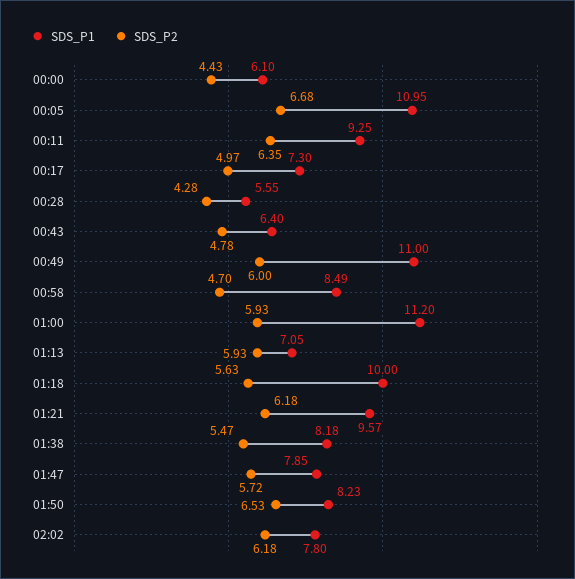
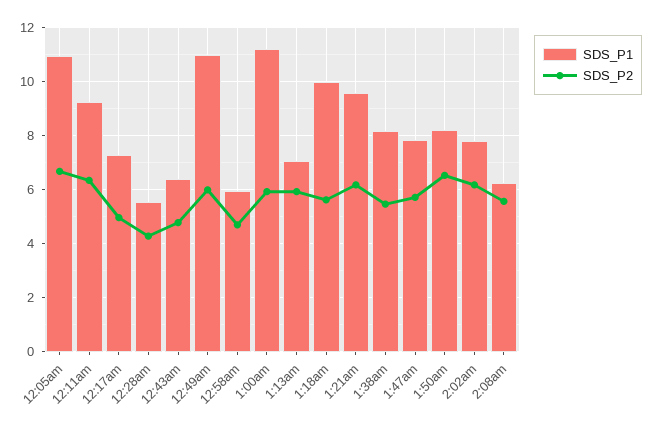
SDS_P1, 00:00: 6.1 -> none
SDS_P2, 00:00: 4.43 -> none
SDS_P1, 00:58: 8.49 -> 6
SDS_P1, 2:08am: none -> 6.25
SDS_P2, 2:08am: none -> 5.5

